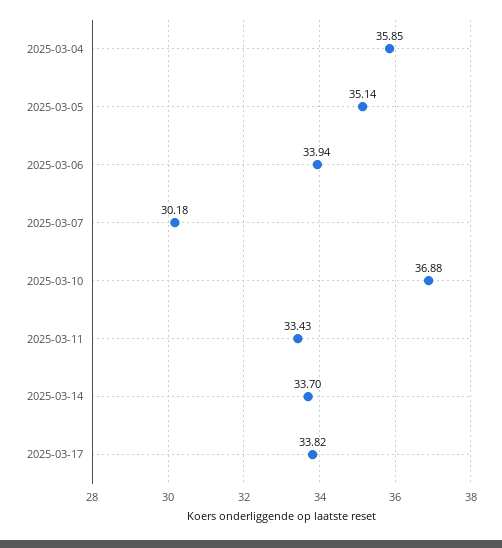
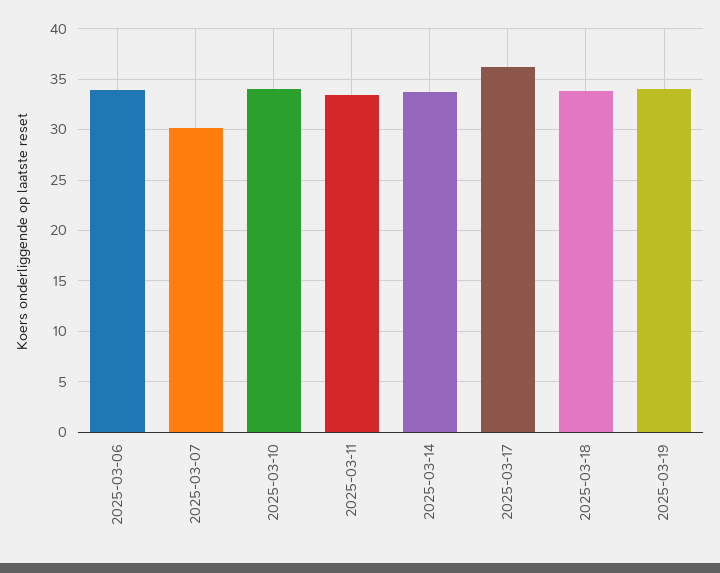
2025-03-04: 35.85 -> none
2025-03-05: 35.14 -> none
2025-03-10: 36.88 -> 34
2025-03-17: 33.82 -> 36
2025-03-18: none -> 34
2025-03-19: none -> 34

